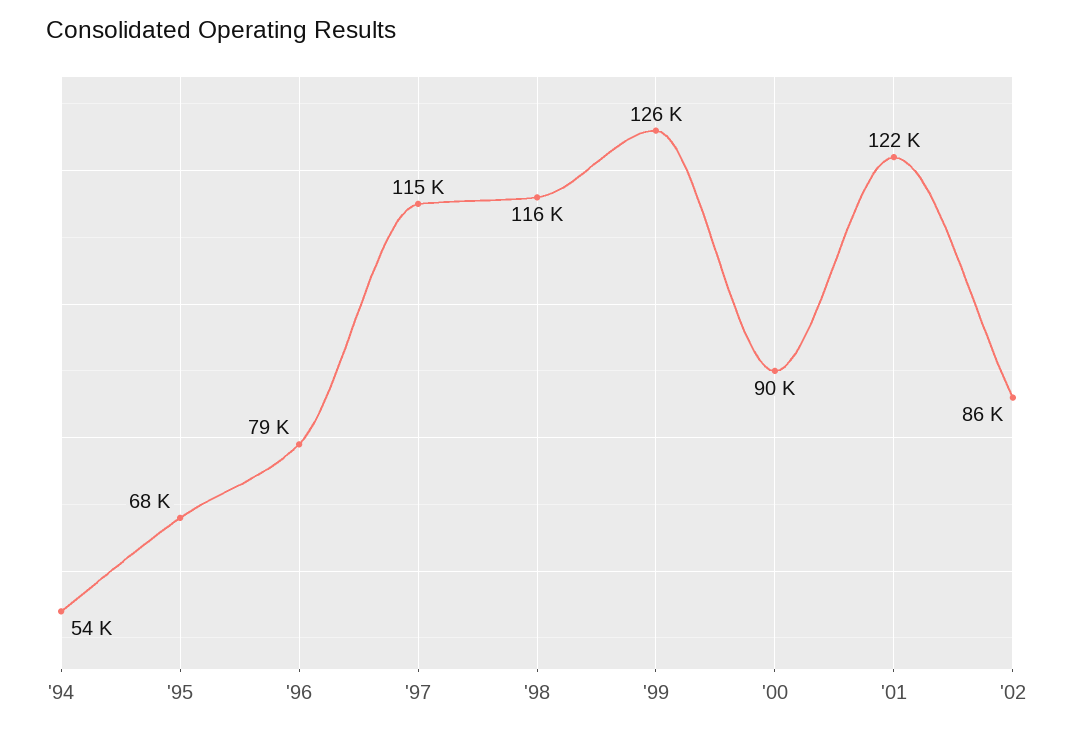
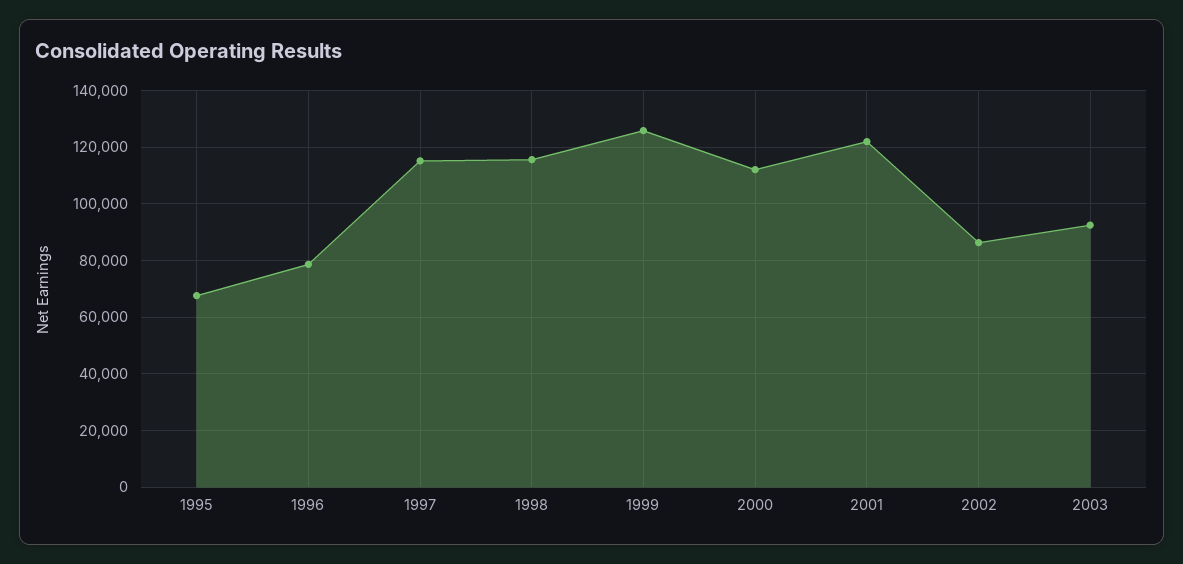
'94: 54000 -> none
'00: 90000 -> 112500
2003: none -> 92500

